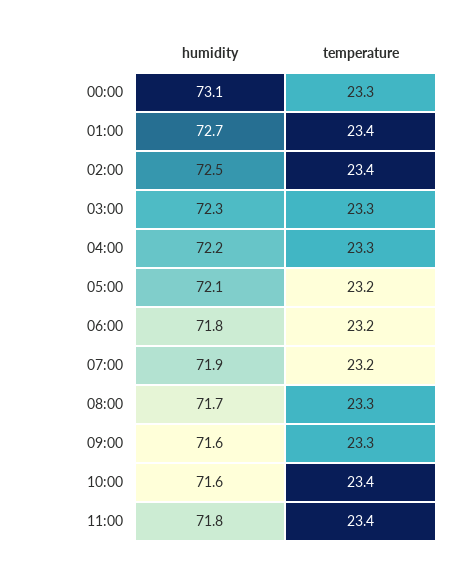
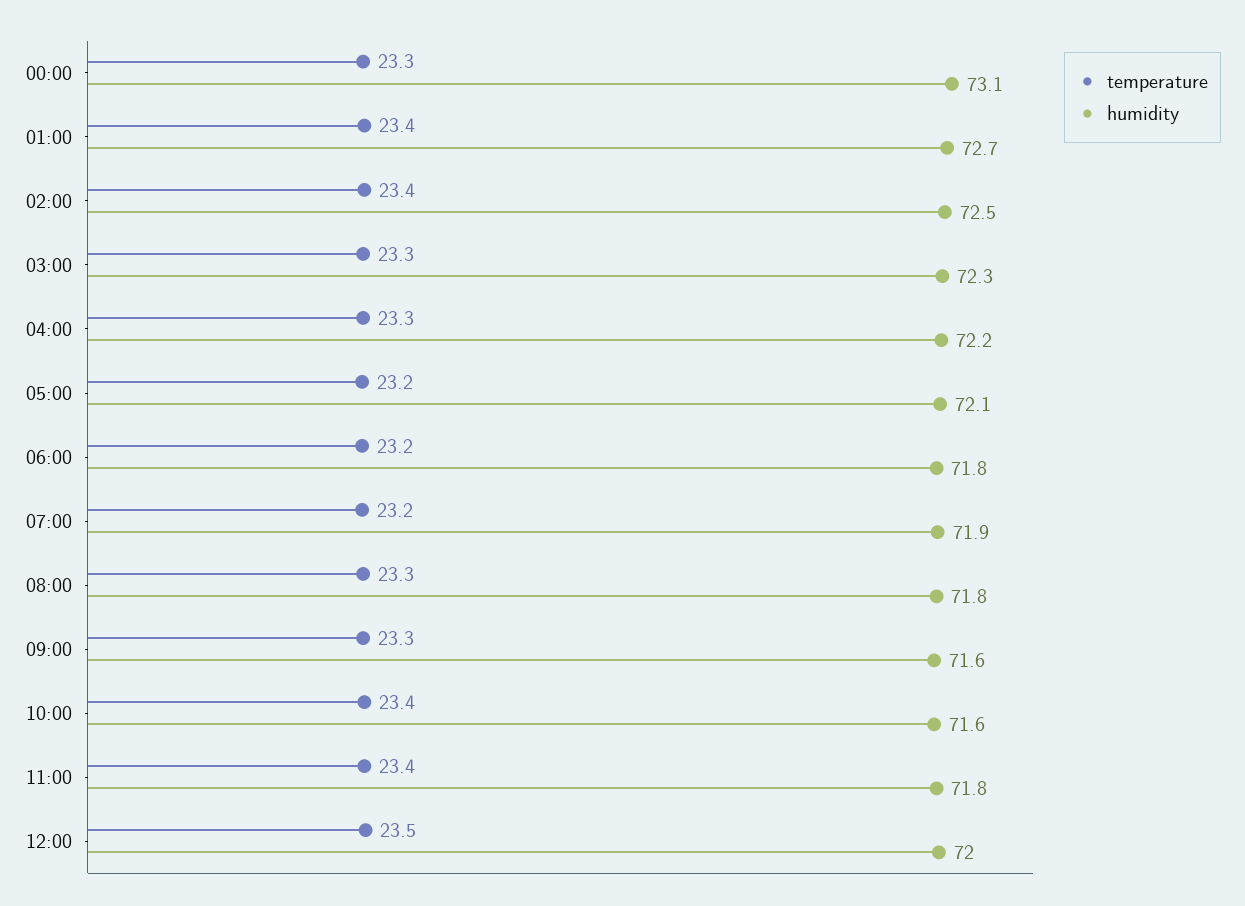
humidity, 08:00: 71.7 -> 71.8
temperature, 12:00: none -> 23.5
humidity, 12:00: none -> 72

